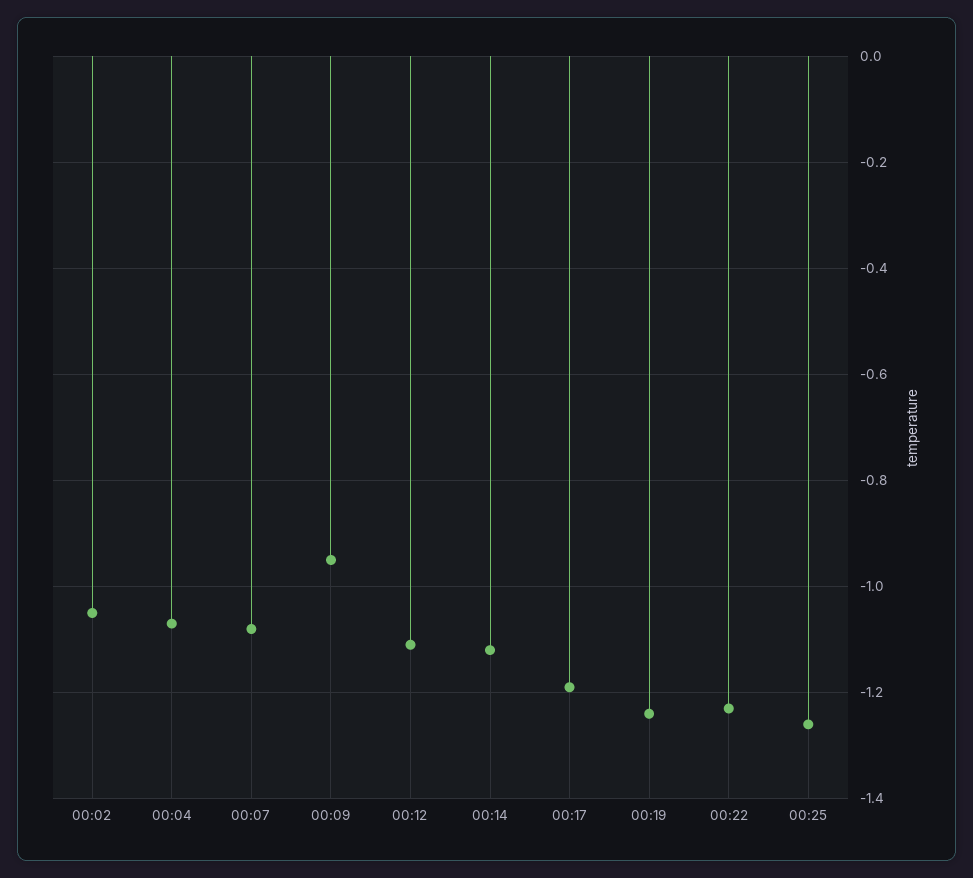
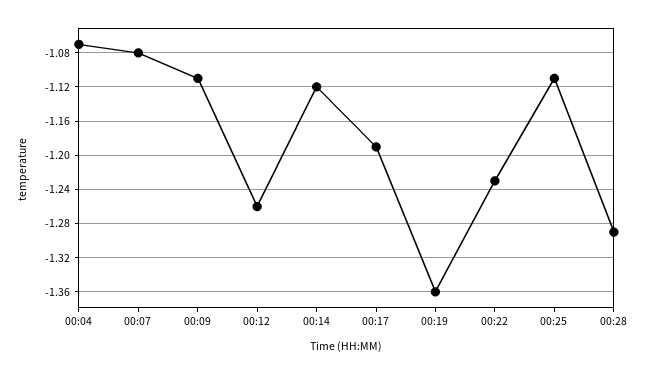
00:02: -1.05 -> none
00:09: -0.95 -> -1.11
00:12: -1.1 -> -1.26
00:19: -1.25 -> -1.36
00:25: -1.25 -> -1.11
00:28: none -> -1.29

